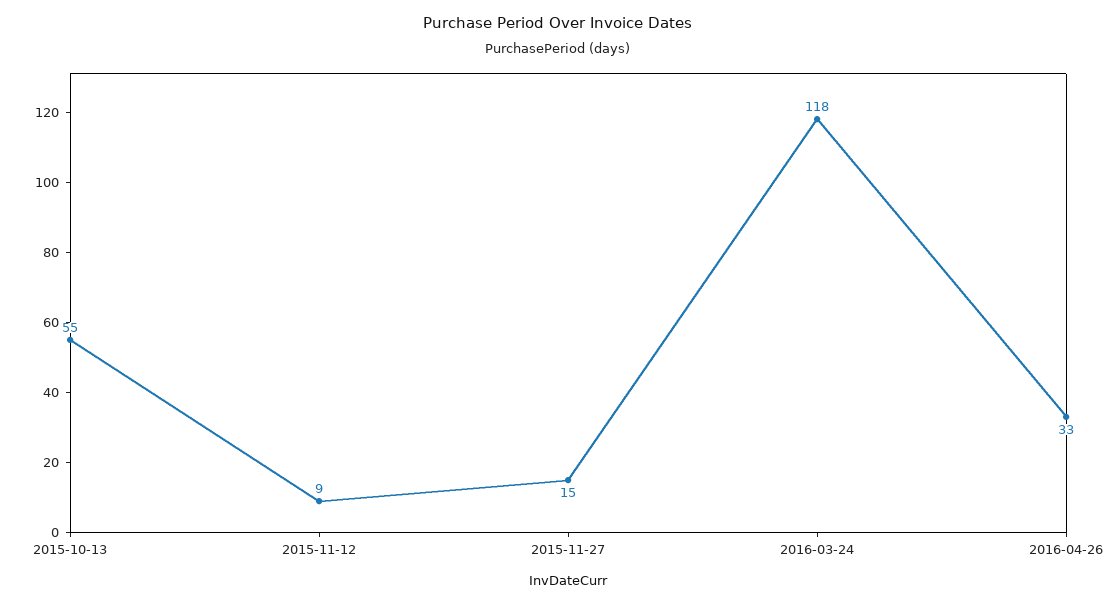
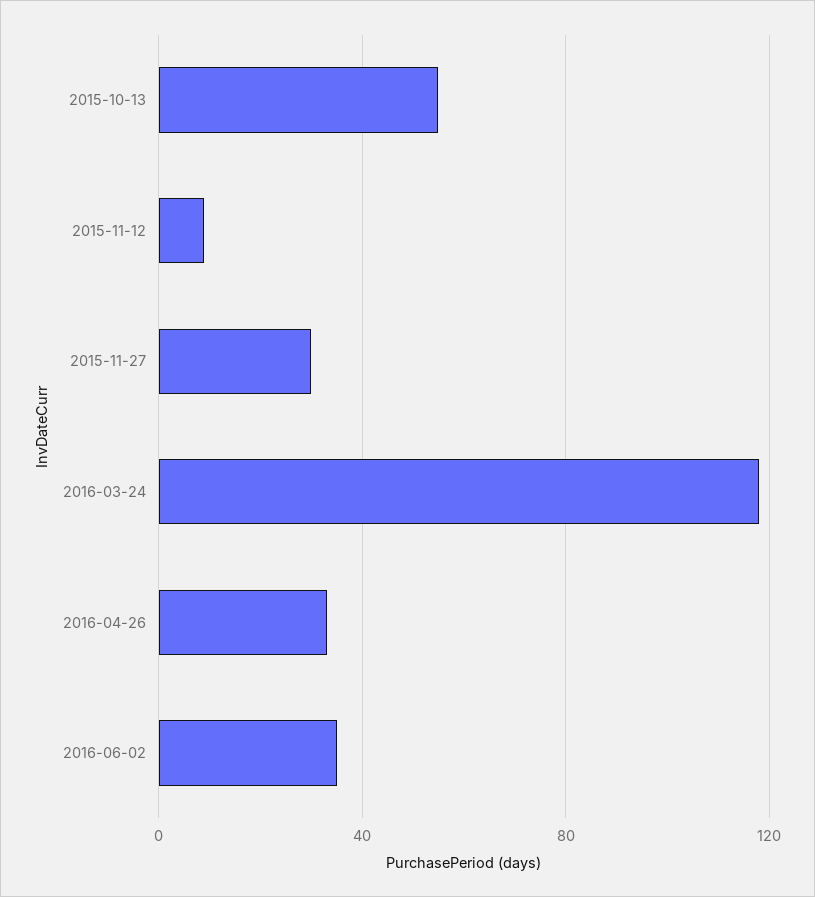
2015-11-27: 15 -> 30
2016-06-02: none -> 35

